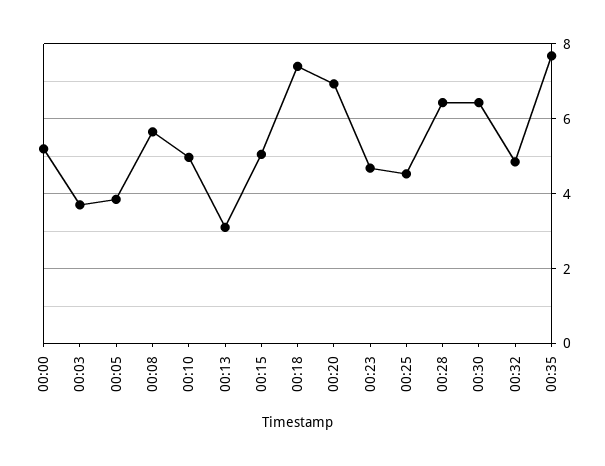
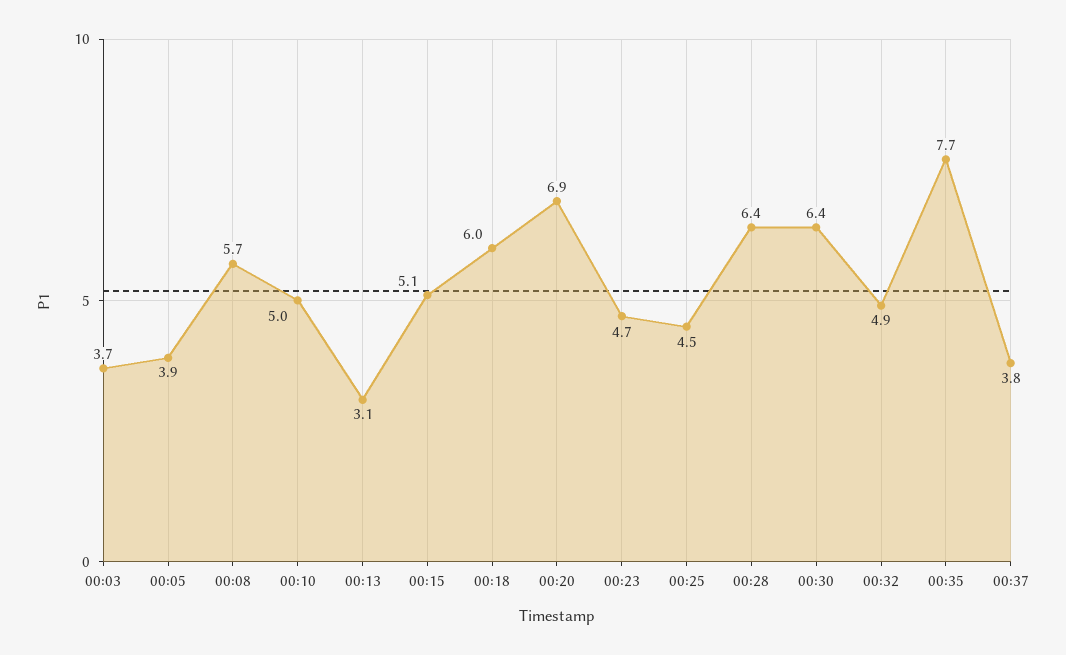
00:00: 5.2 -> none
00:18: 7.4 -> 6
00:37: none -> 3.8

